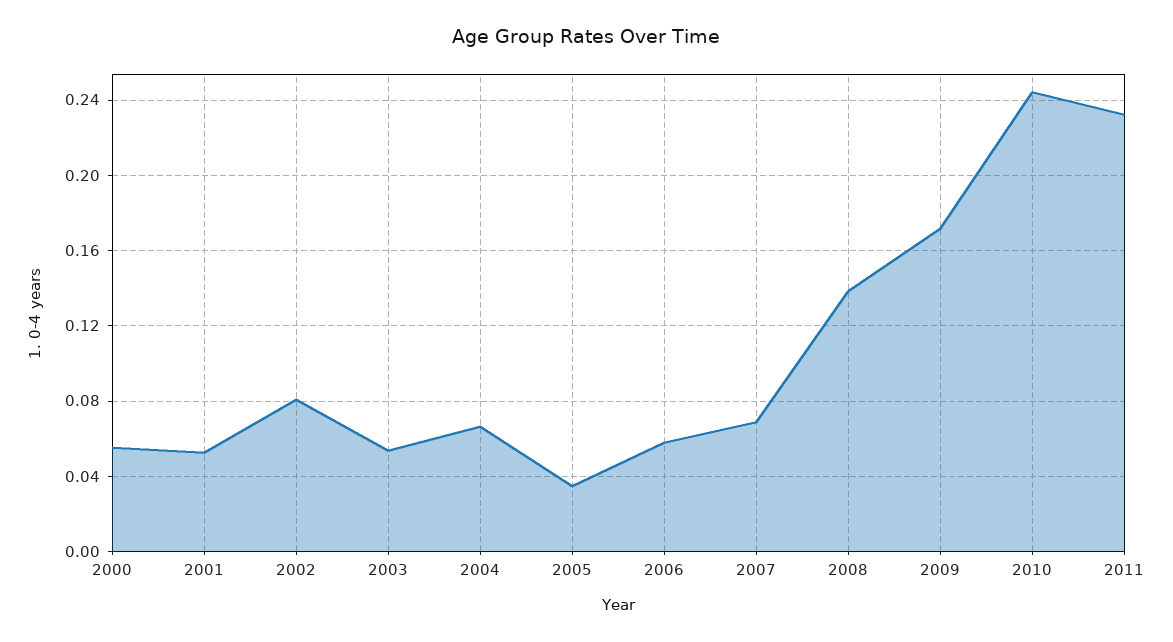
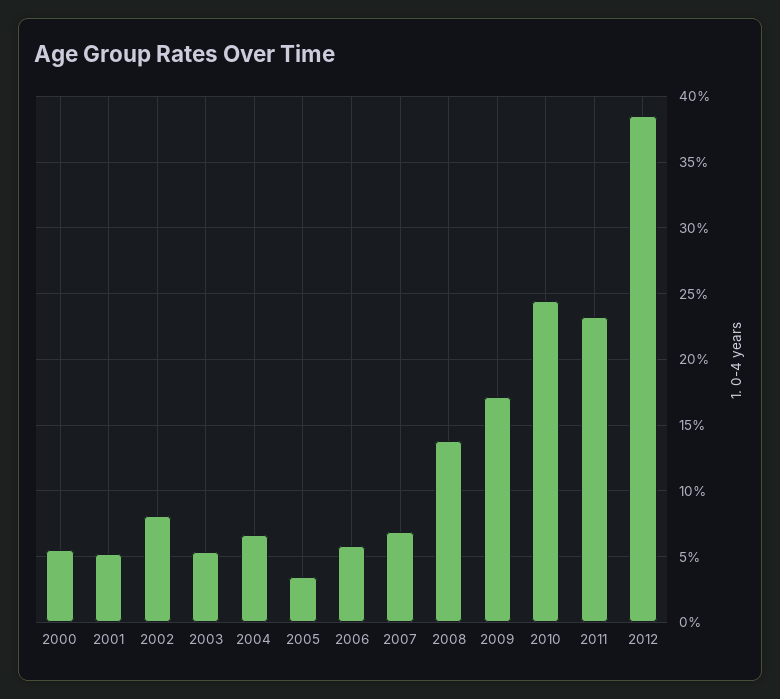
2012: none -> 0.385

